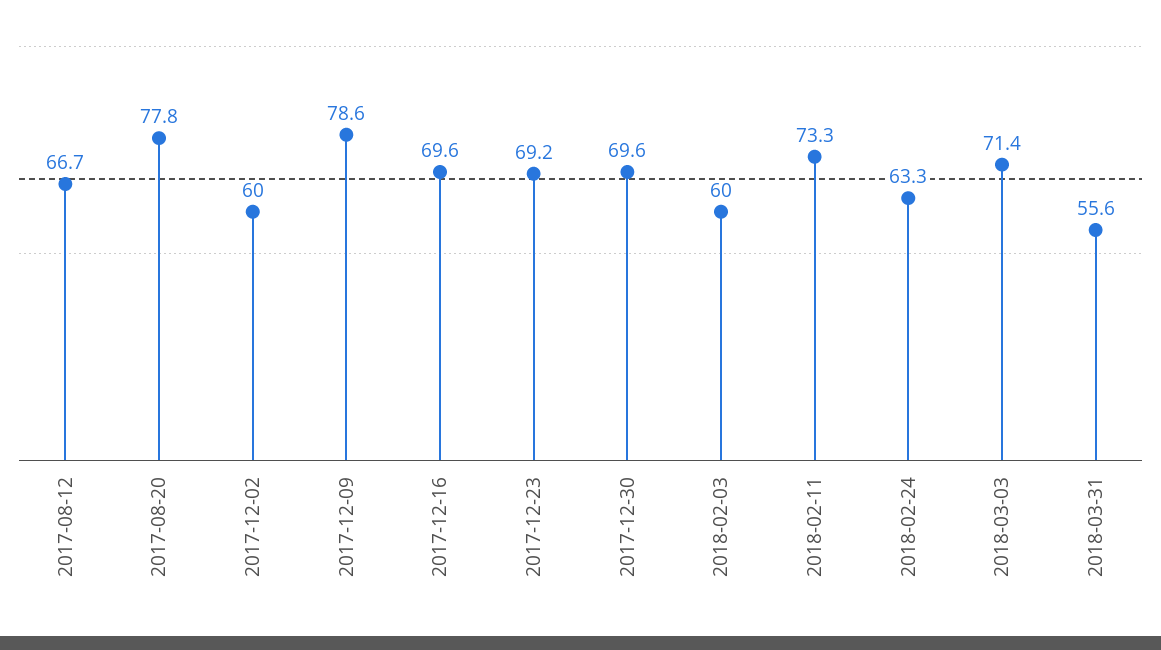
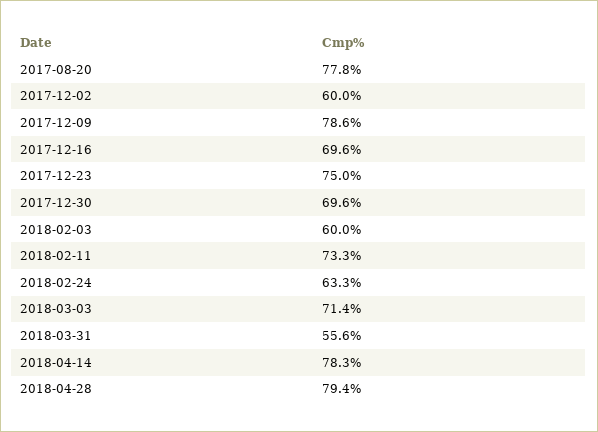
2017-08-12: 66.7 -> none
2017-12-23: 69.2 -> 75
2018-04-14: none -> 78.3
2018-04-28: none -> 79.4

